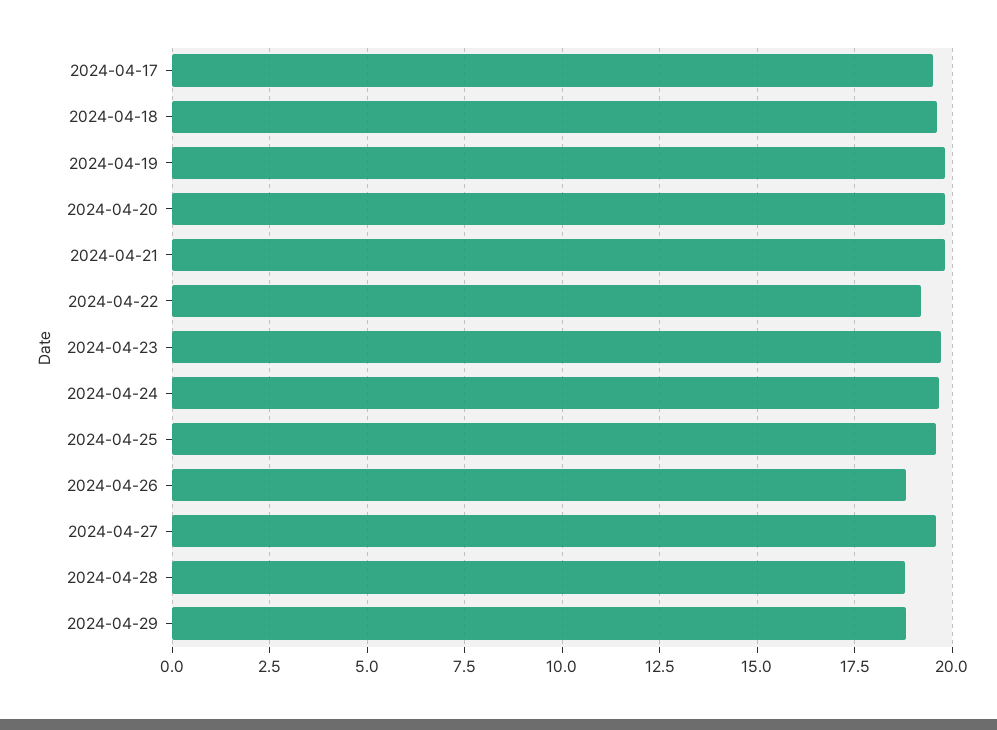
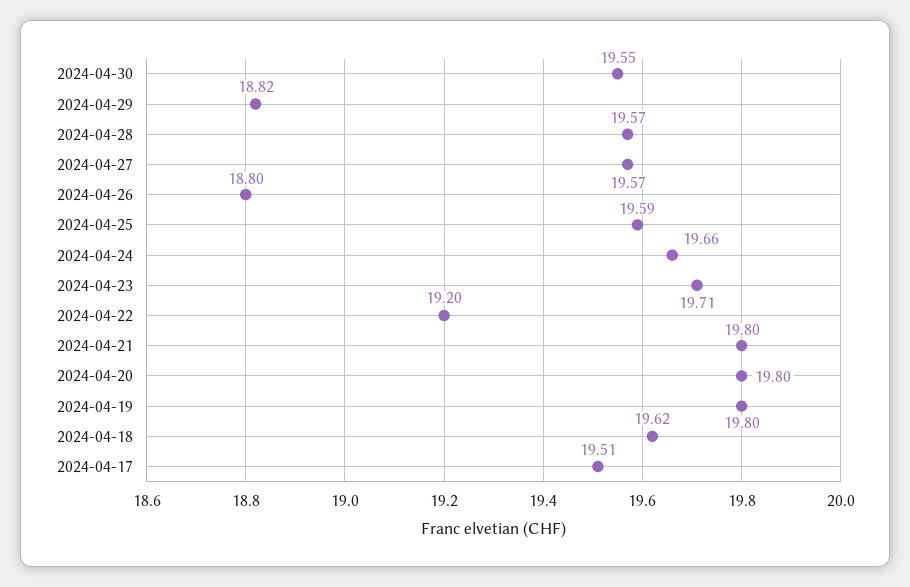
2024-04-28: 18.75 -> 19.57
2024-04-30: none -> 19.55

